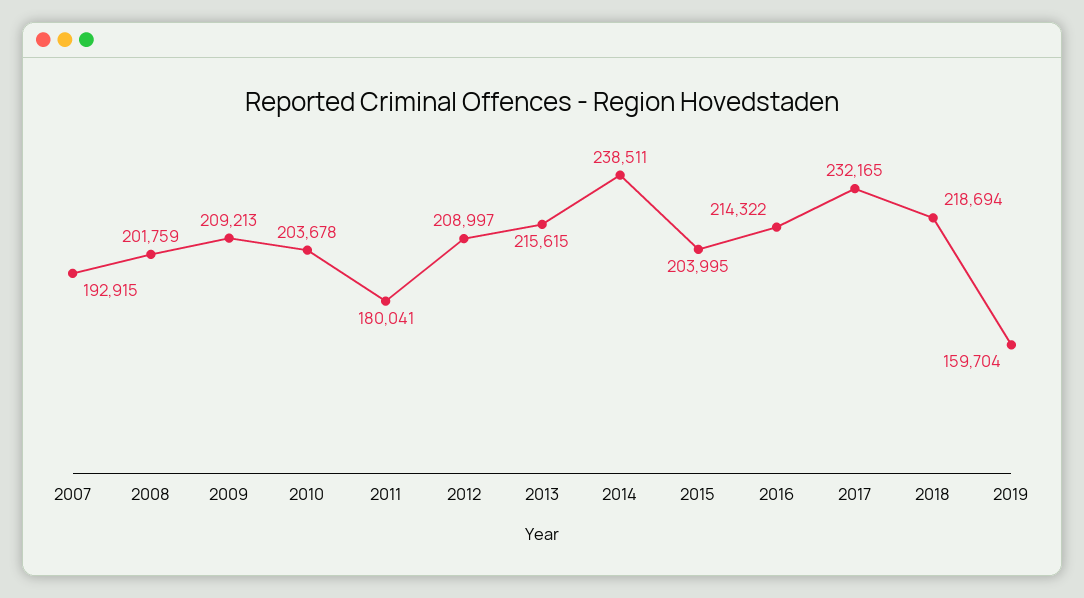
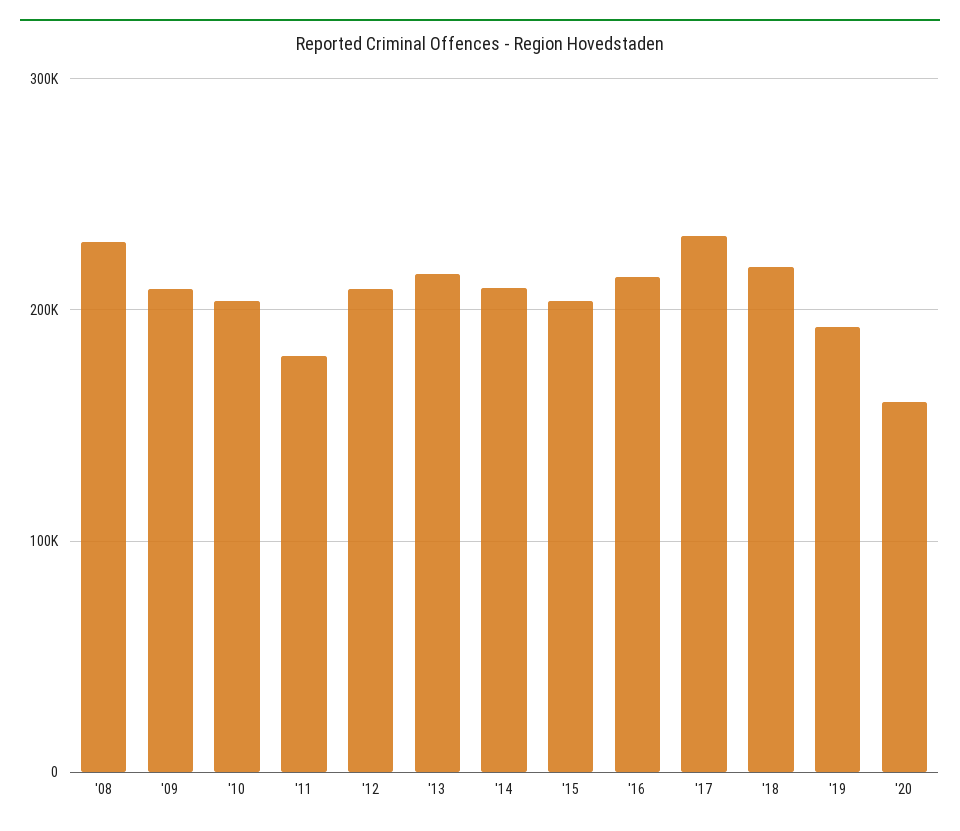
2007: 192915 -> none
2008: 201759 -> 230000
2014: 238511 -> 210000
2019: 159704 -> 190000
'20: none -> 160000

